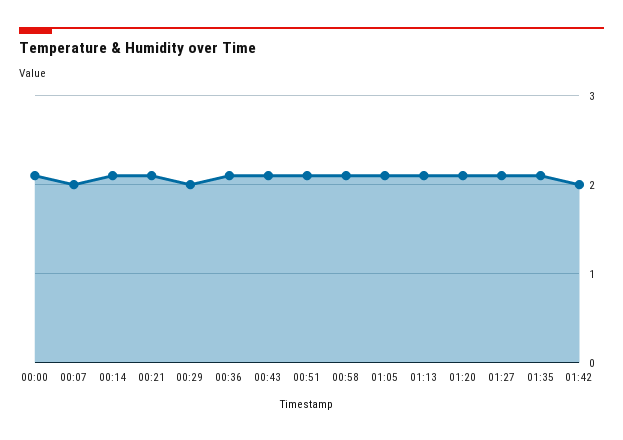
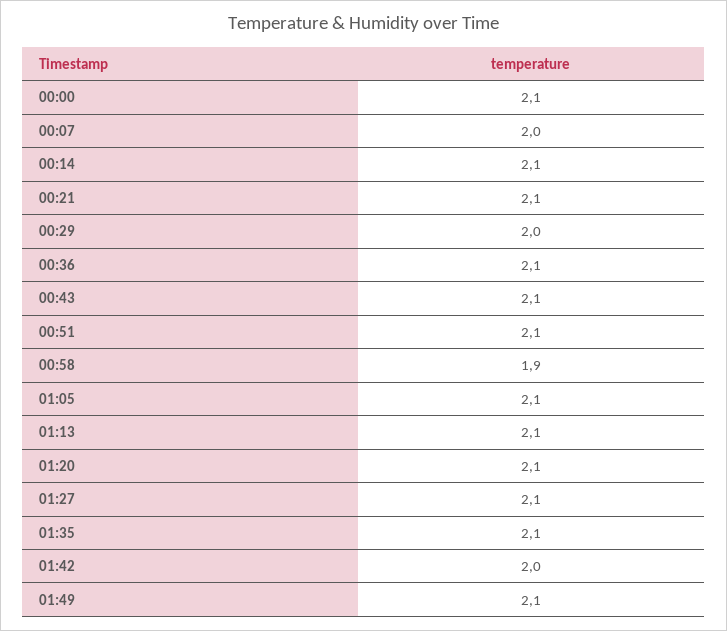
00:58: 2.1 -> 1.9
01:49: none -> 2.1

